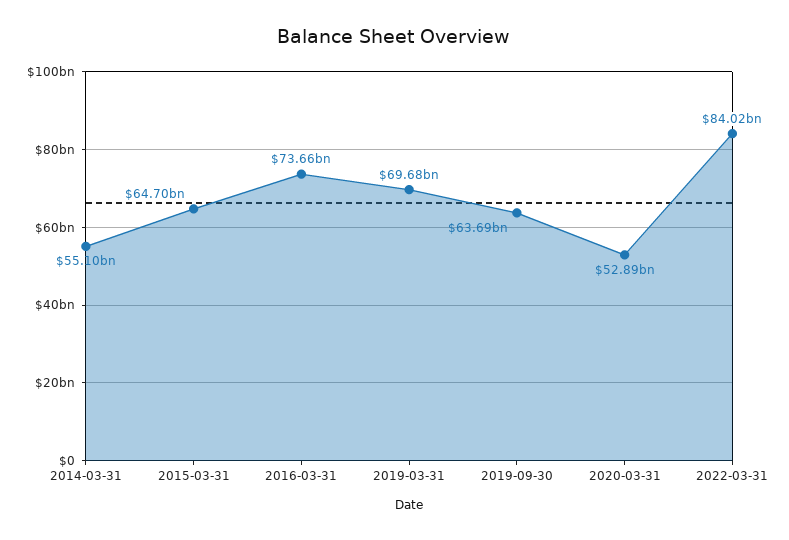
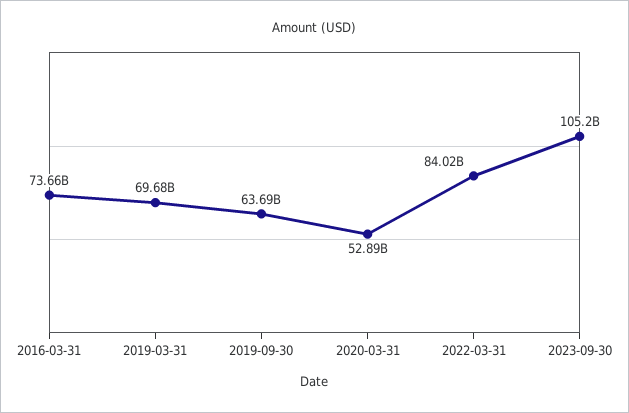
2014-03-31: 55100000000 -> none
2015-03-31: 64700000000 -> none
2023-09-30: none -> 105200000000

